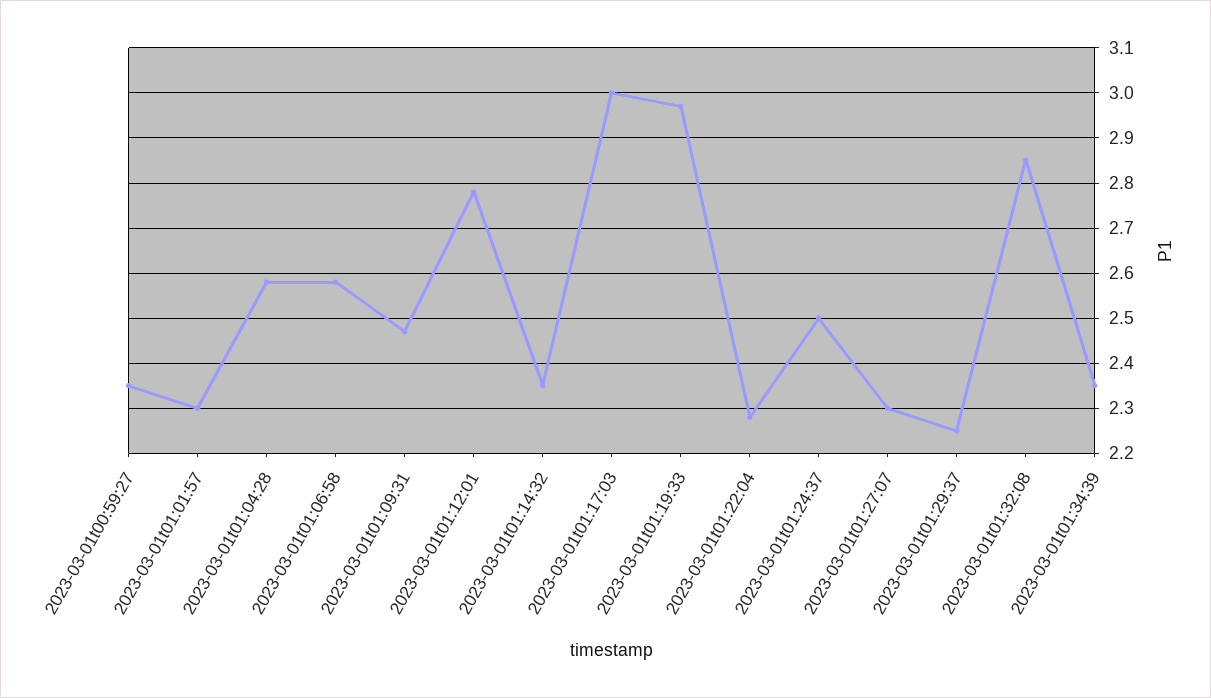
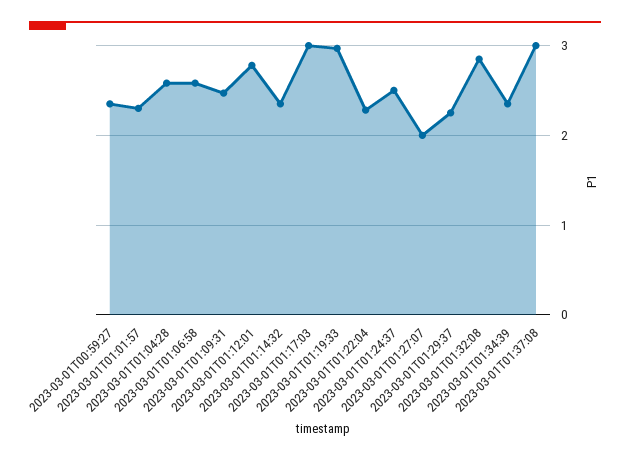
2023-03-01t01:27:07: 2.3 -> 2
2023-03-01T01:37:08: none -> 3

